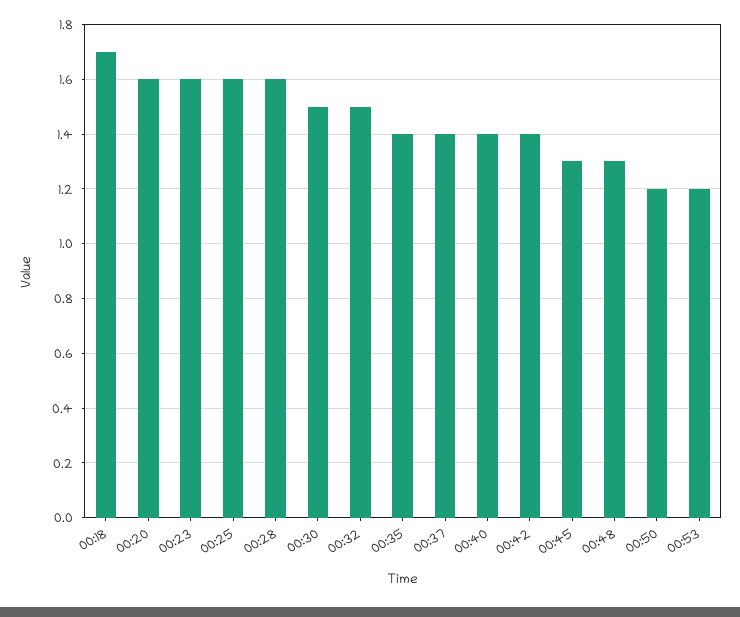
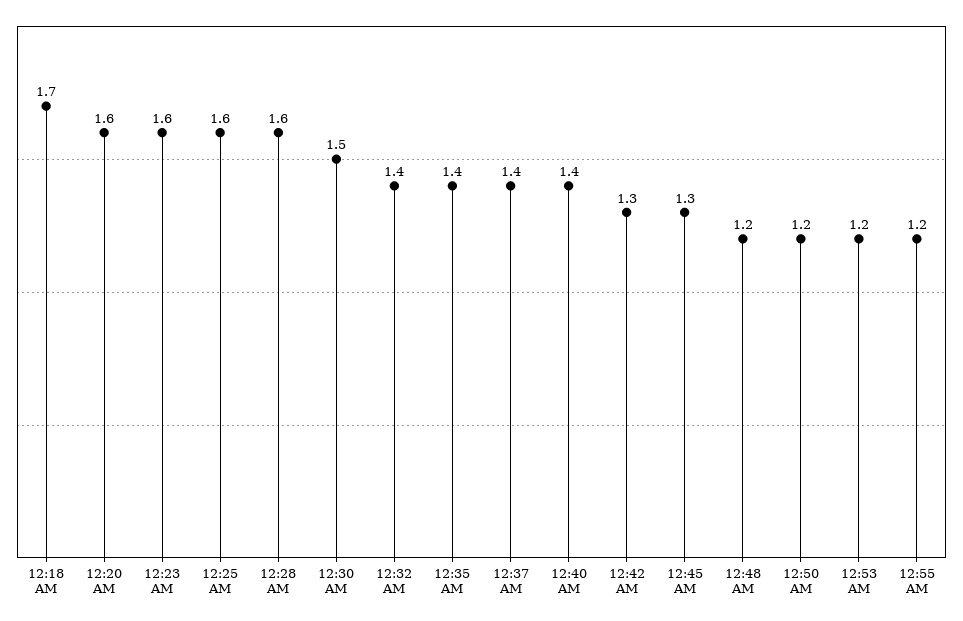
00:32: 1.5 -> 1.4
00:42: 1.4 -> 1.3
00:48: 1.3 -> 1.2
12:55 AM: none -> 1.2

